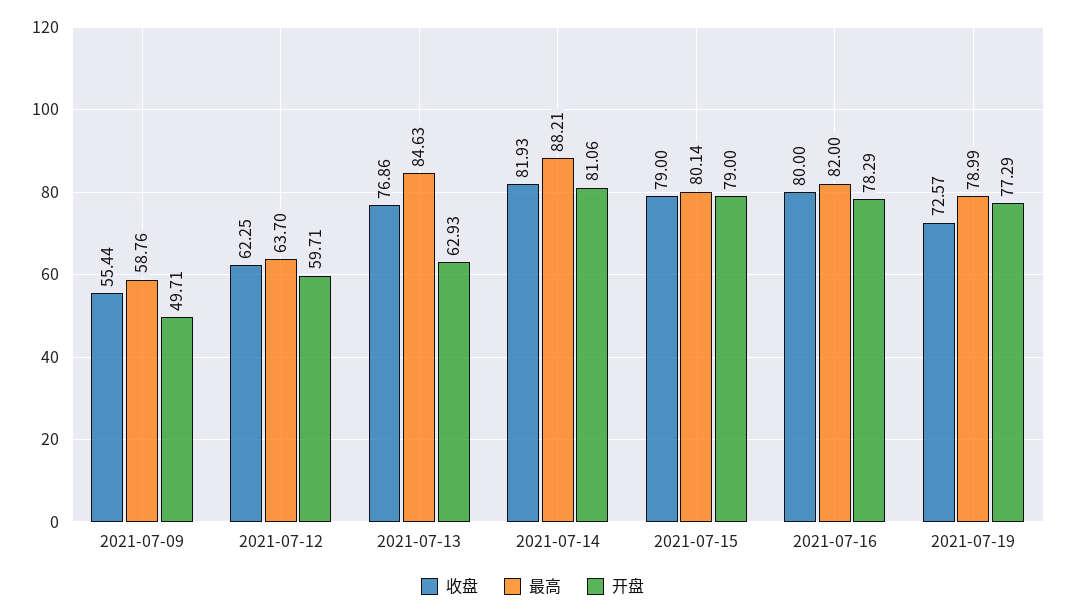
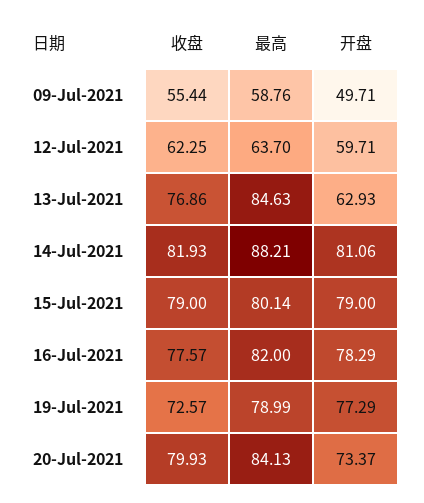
收盘, 2021-07-16: 80 -> 77.57
收盘, 20-Jul-2021: none -> 79.93
最高, 20-Jul-2021: none -> 84.13
开盘, 20-Jul-2021: none -> 73.37

